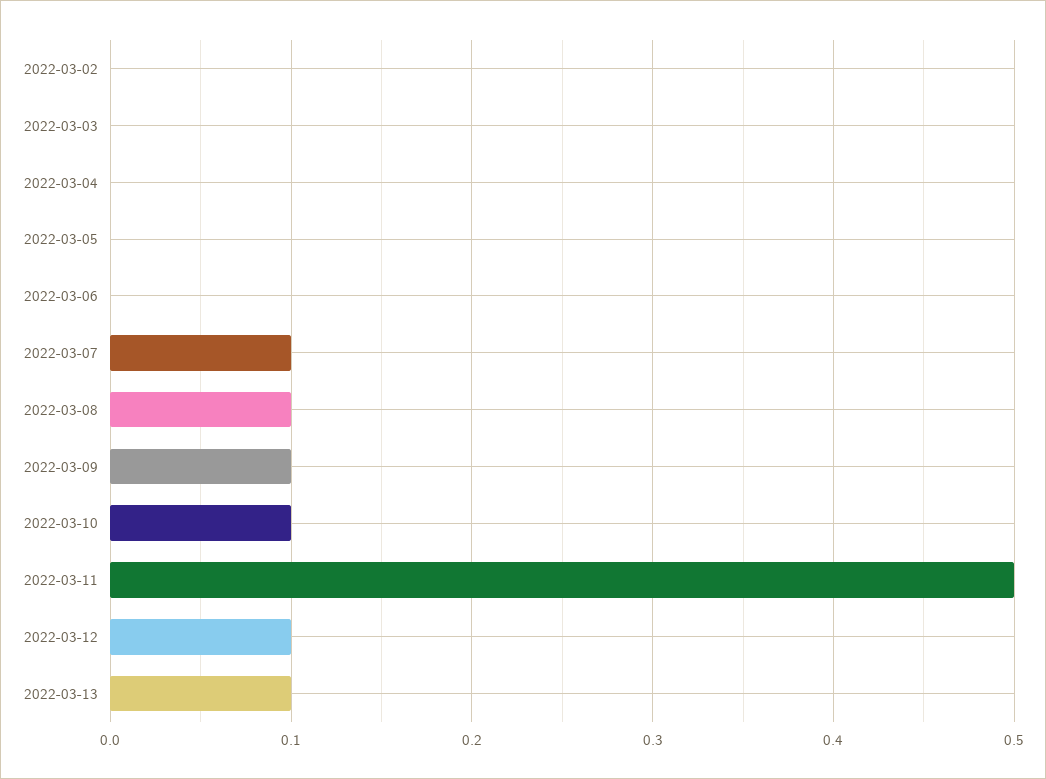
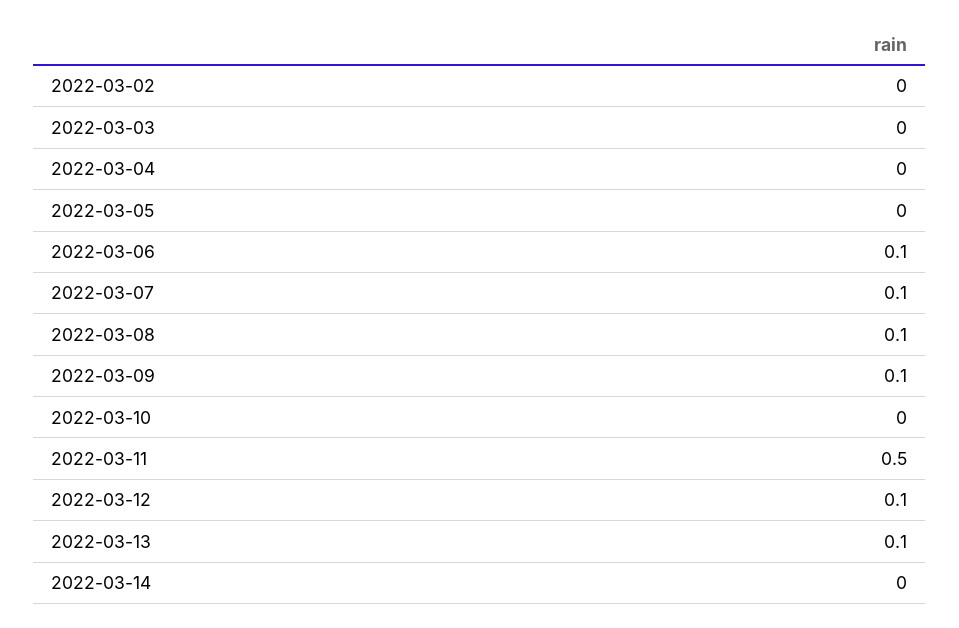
2022-03-06: 0 -> 0.1
2022-03-10: 0.1 -> 0
2022-03-14: none -> 0

